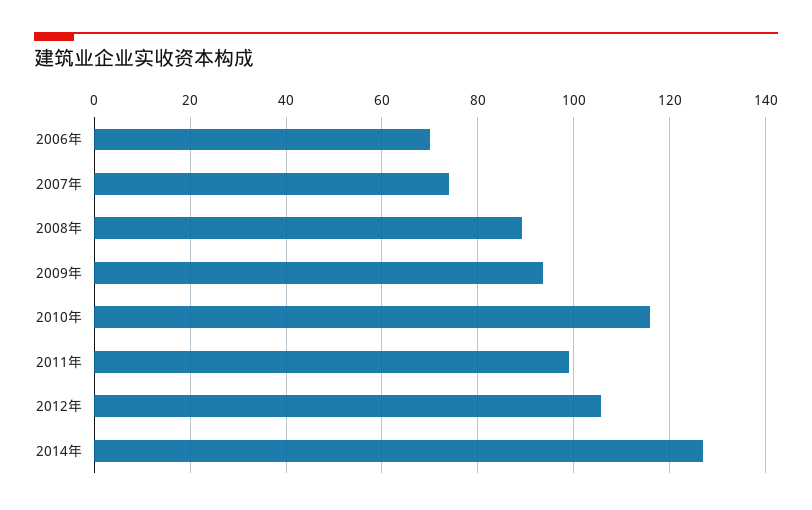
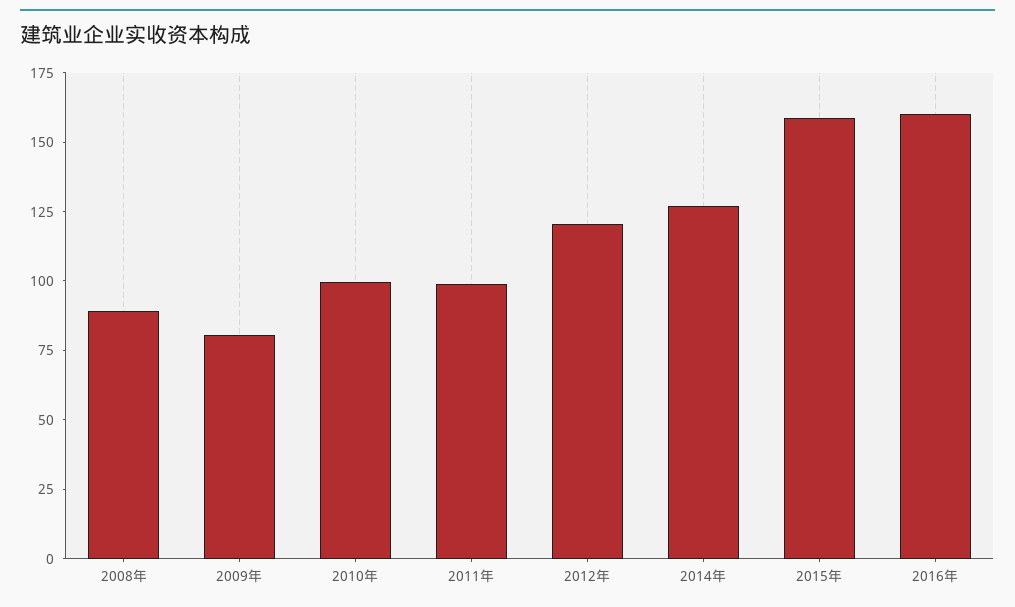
2006年: 70 -> none
2007年: 74 -> none
2009年: 94 -> 80
2010年: 116 -> 100
2012年: 106 -> 120
2015年: none -> 160
2016年: none -> 160

